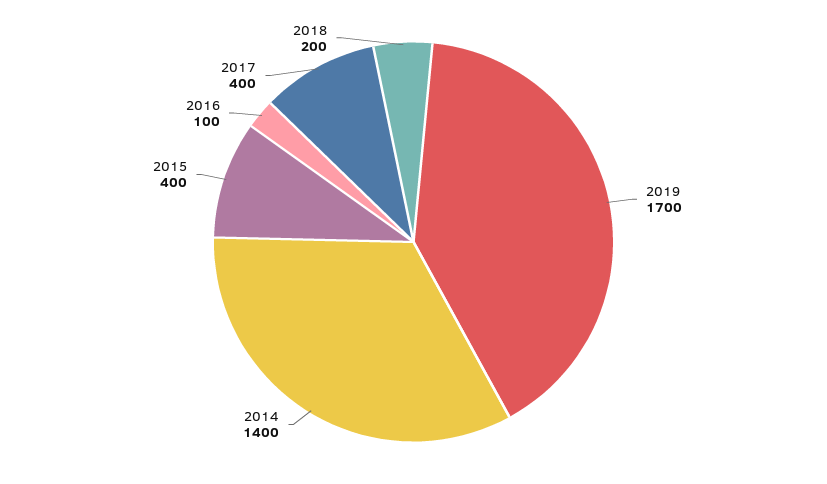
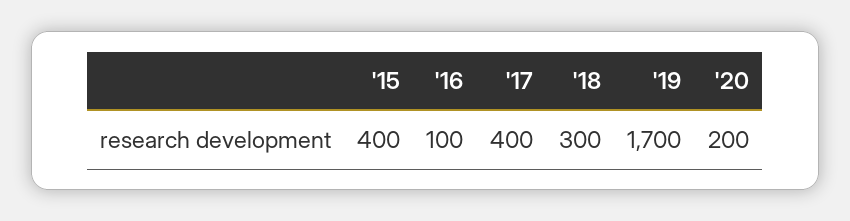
2014: 1400 -> none
2018: 200 -> 300
'20: none -> 200

